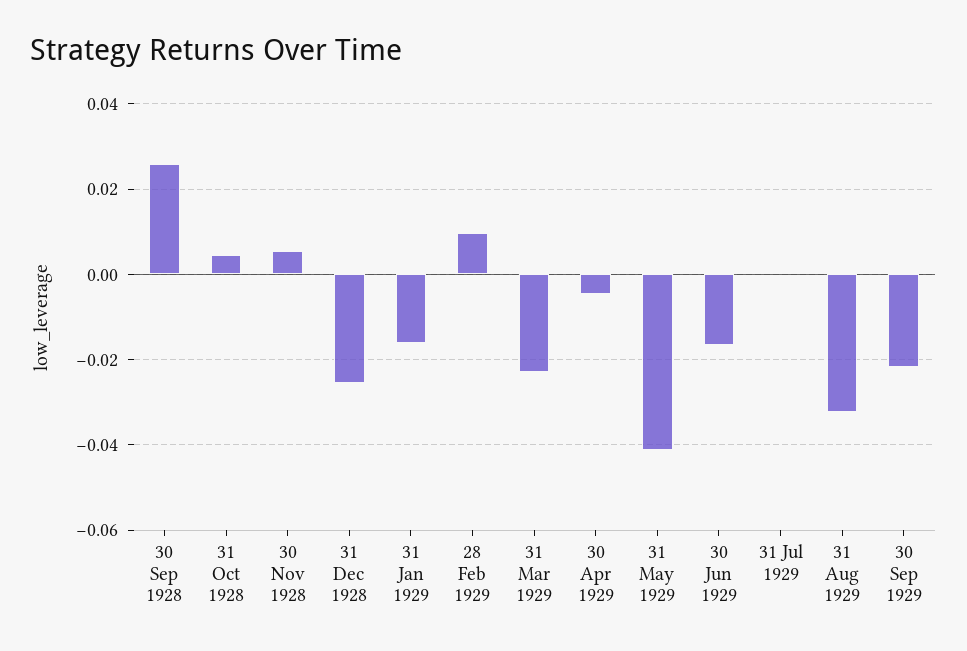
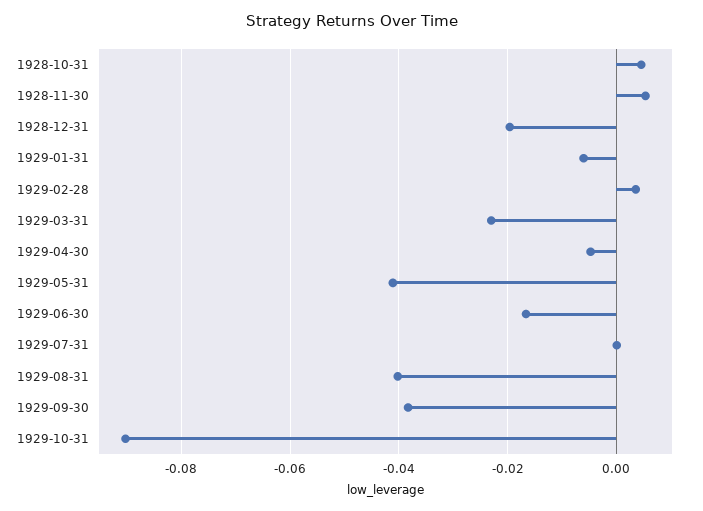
30 Sep 1928: 0.026 -> none
31 Dec 1928: -0.026 -> -0.02
31 Jan 1929: -0.016 -> -0.006
28 Feb 1929: 0.01 -> 0.004
31 Aug 1929: -0.032 -> -0.04
30 Sep 1929: -0.022 -> -0.038
1929-10-31: none -> -0.09

